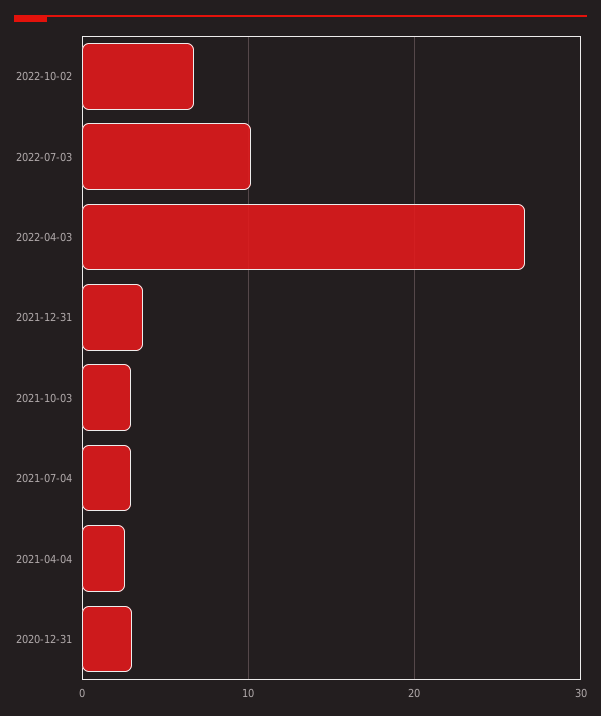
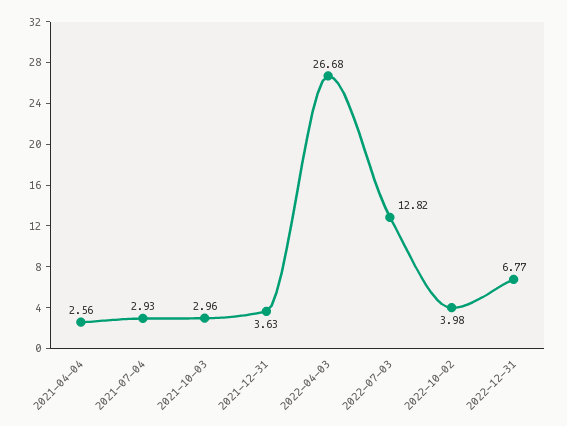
2022-10-02: 7 -> 3.98
2022-07-03: 10 -> 12.82
2020-12-31: 3 -> none
2022-12-31: none -> 6.77

